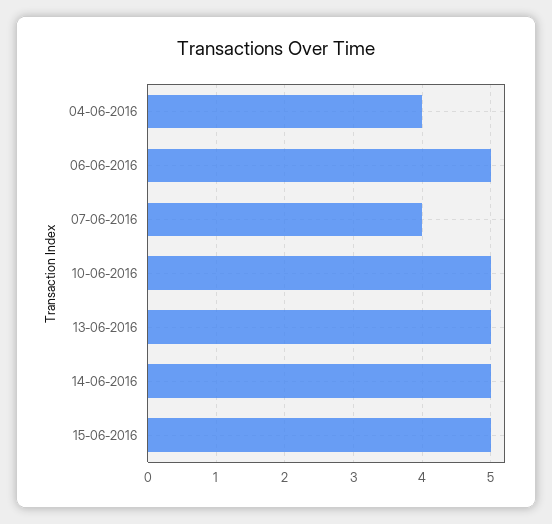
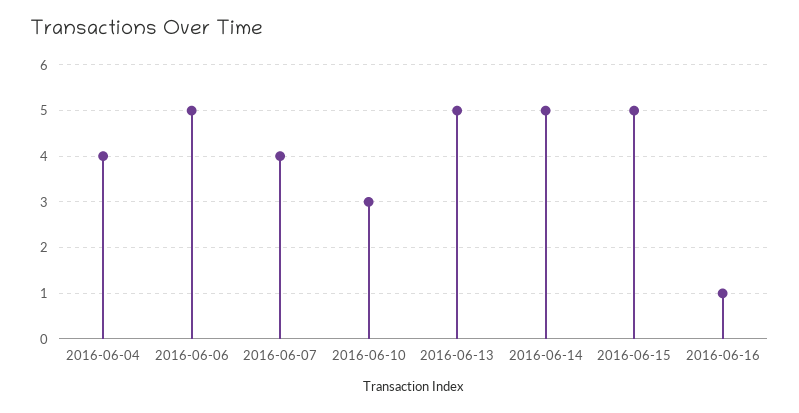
10-06-2016: 5 -> 3
2016-06-16: none -> 1

